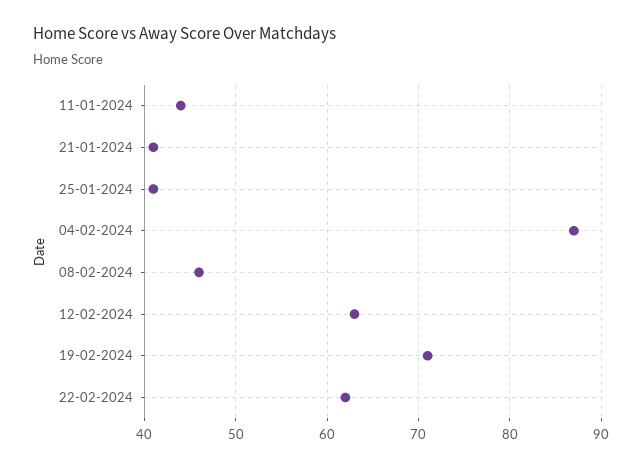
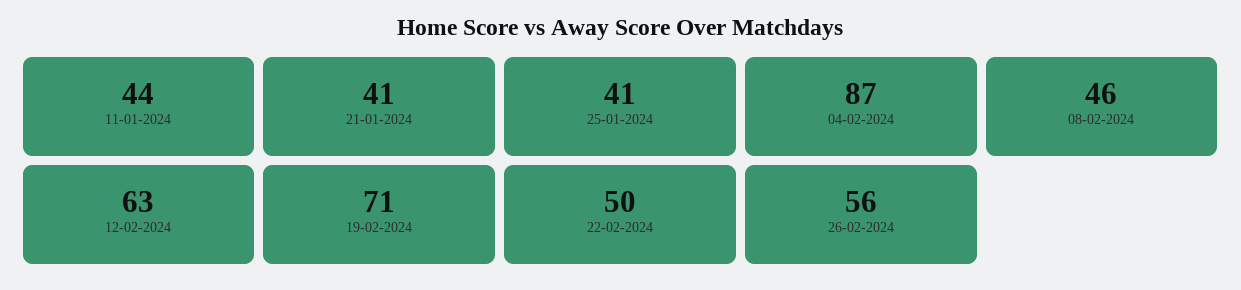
22-02-2024: 62 -> 50
26-02-2024: none -> 56

